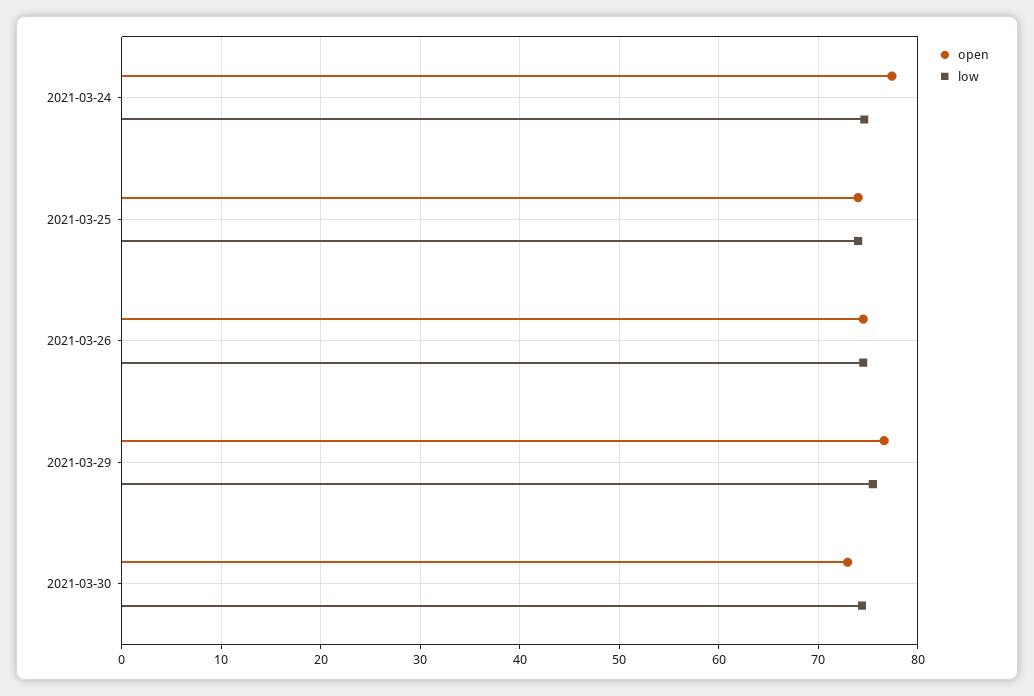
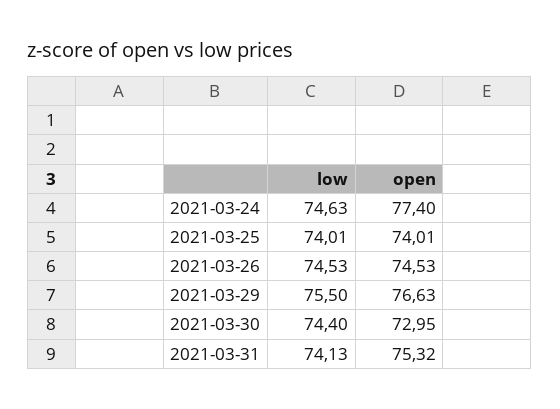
low, 2021-03-31: none -> 74.13
open, 2021-03-31: none -> 75.32

